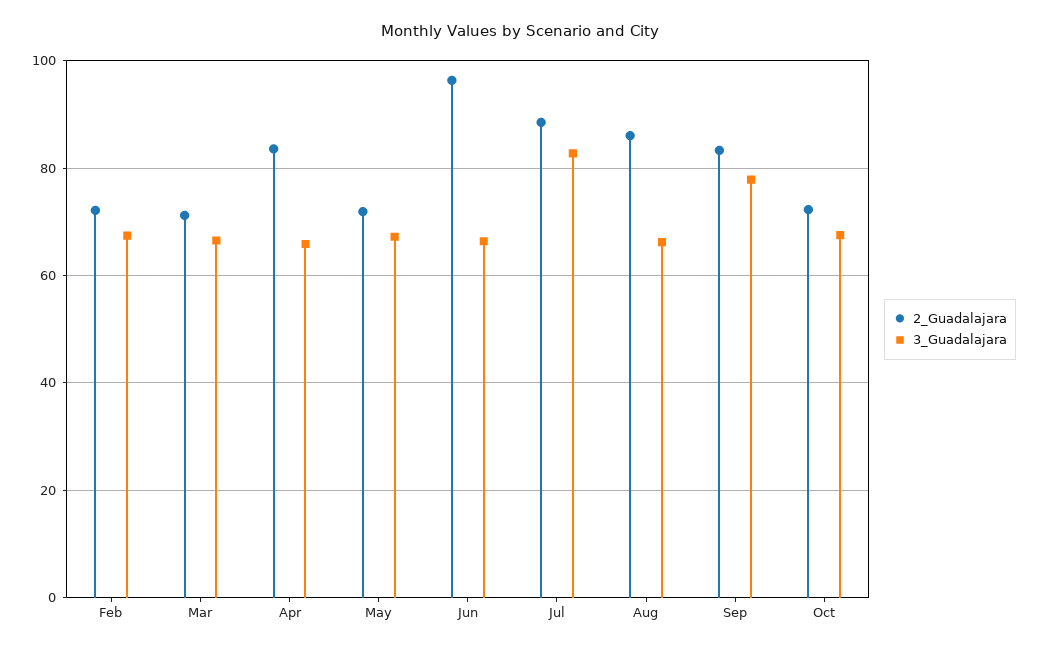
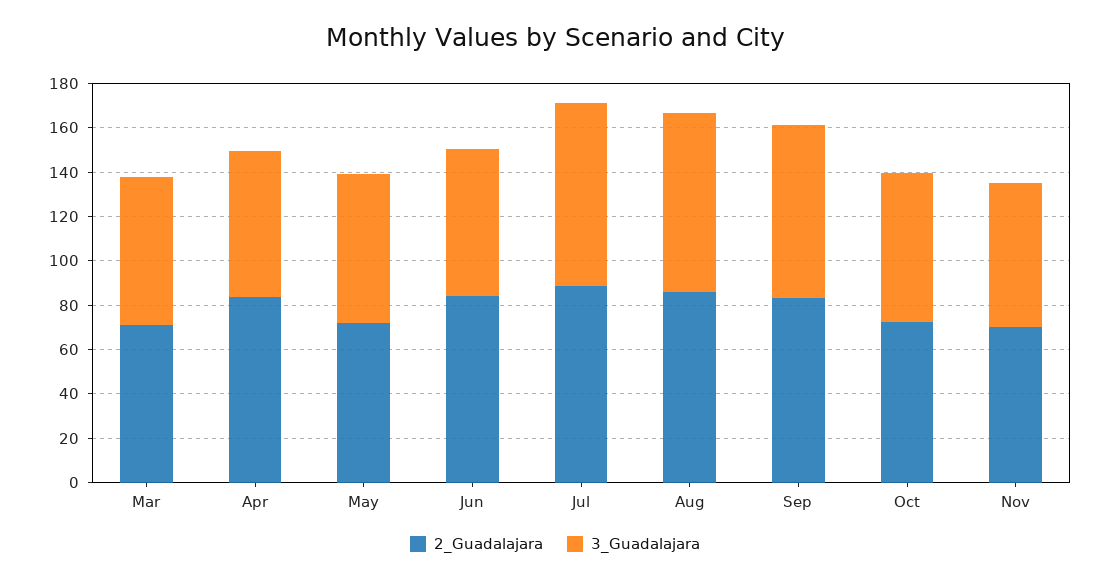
2_Guadalajara, Feb: 72 -> none
3_Guadalajara, Feb: 68 -> none
2_Guadalajara, Jun: 96 -> 85
3_Guadalajara, Aug: 66 -> 80
2_Guadalajara, Nov: none -> 70
3_Guadalajara, Nov: none -> 65

